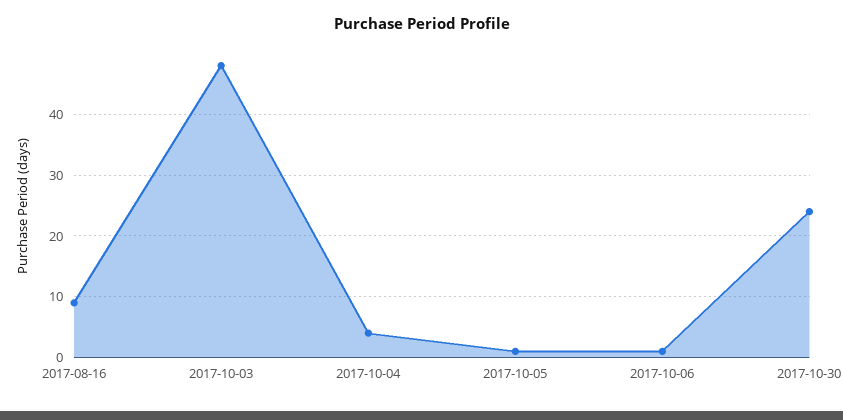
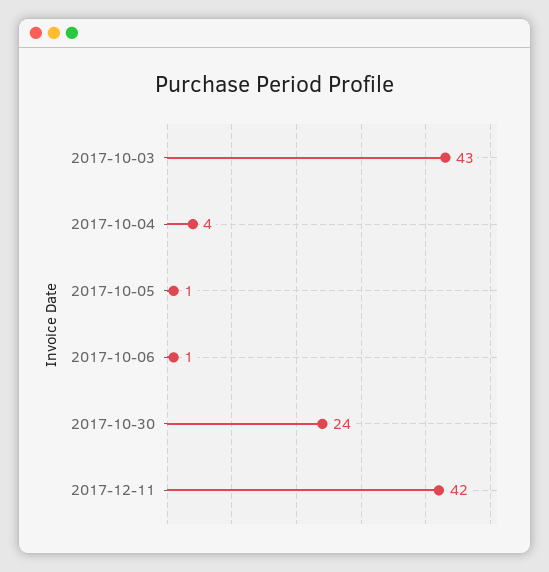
2017-08-16: 9 -> none
2017-10-03: 48 -> 43
2017-12-11: none -> 42

